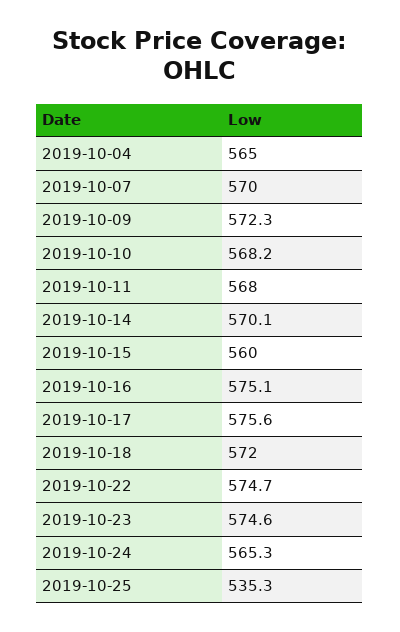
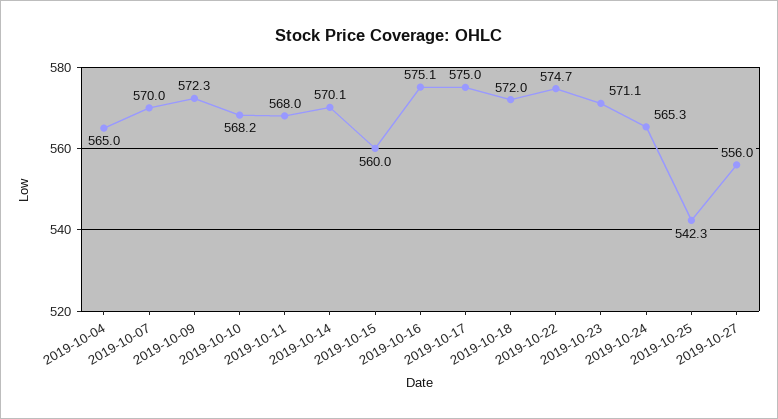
2019-10-17: 575.6 -> 575
2019-10-23: 574.6 -> 571.1
2019-10-25: 535.3 -> 542.3
2019-10-27: none -> 556

